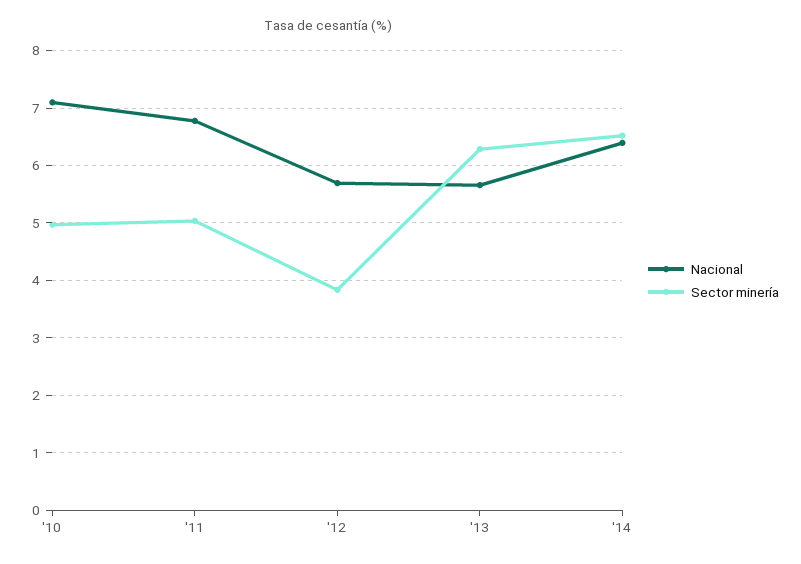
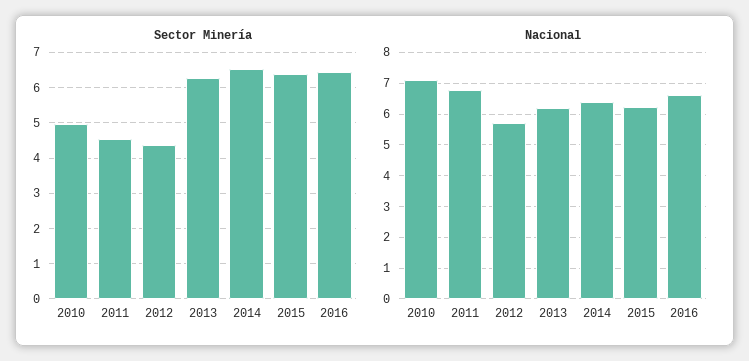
Sector minería, '11: 5 -> 4.6
Sector minería, '12: 3.8 -> 4.4
Nacional, '13: 5.6 -> 6.2
Sector minería, 2015: none -> 6.4
Sector minería, 2016: none -> 6.4
Nacional, 2015: none -> 6.2
Nacional, 2016: none -> 6.6

